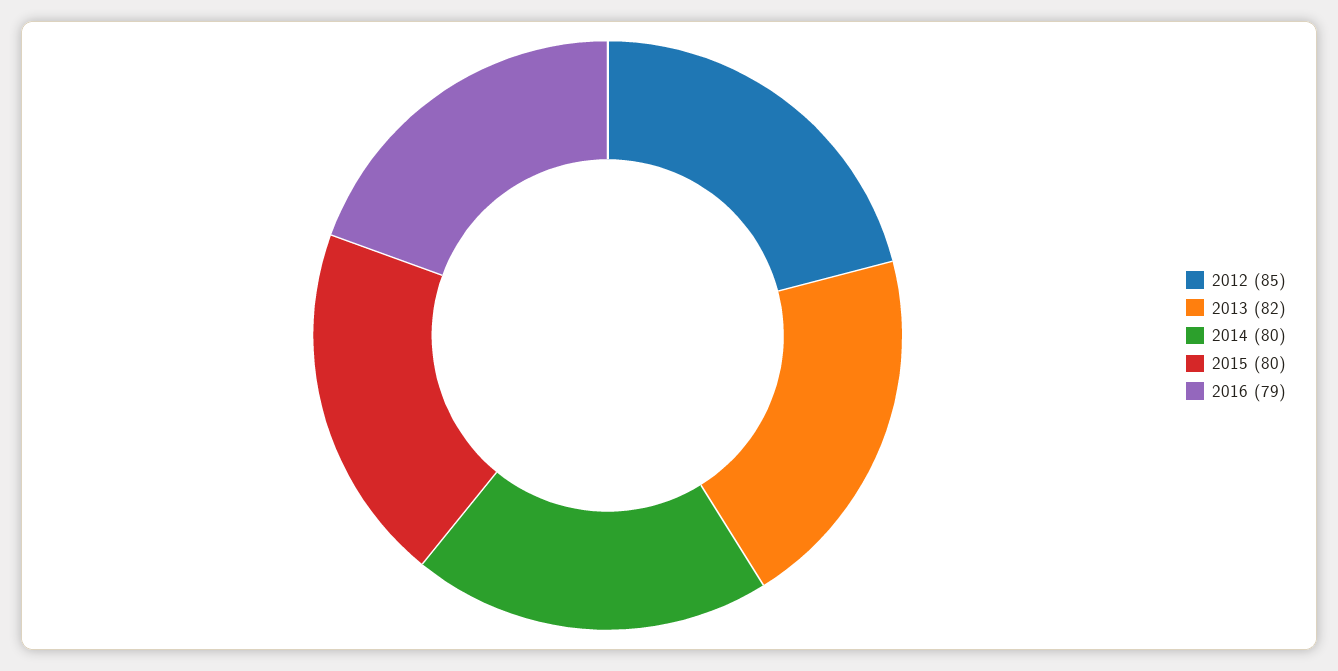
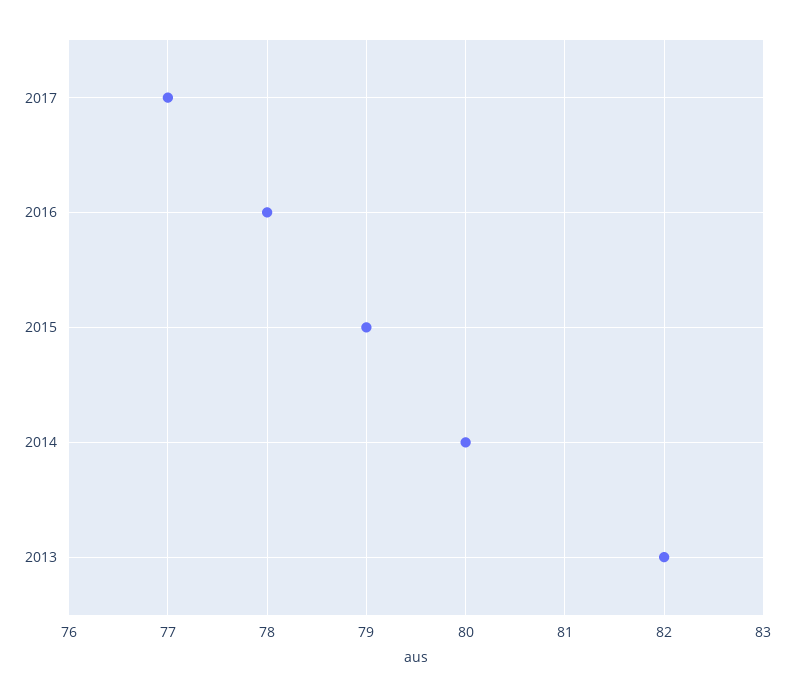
2012: 85 -> none
2015: 80 -> 79
2016: 79 -> 78
2017: none -> 77

